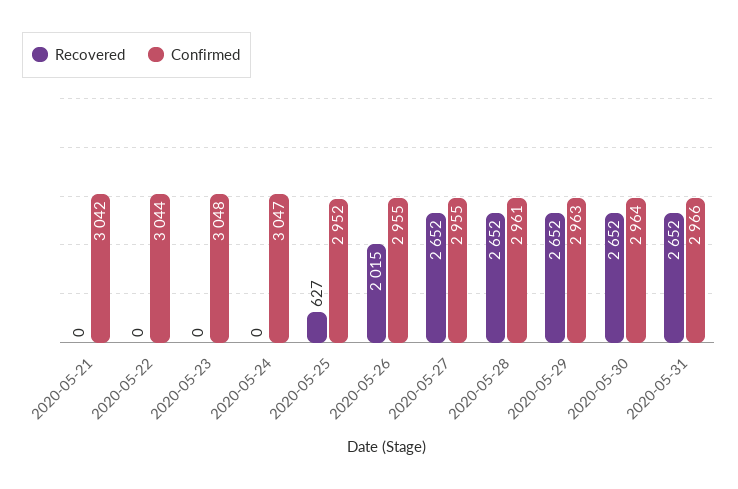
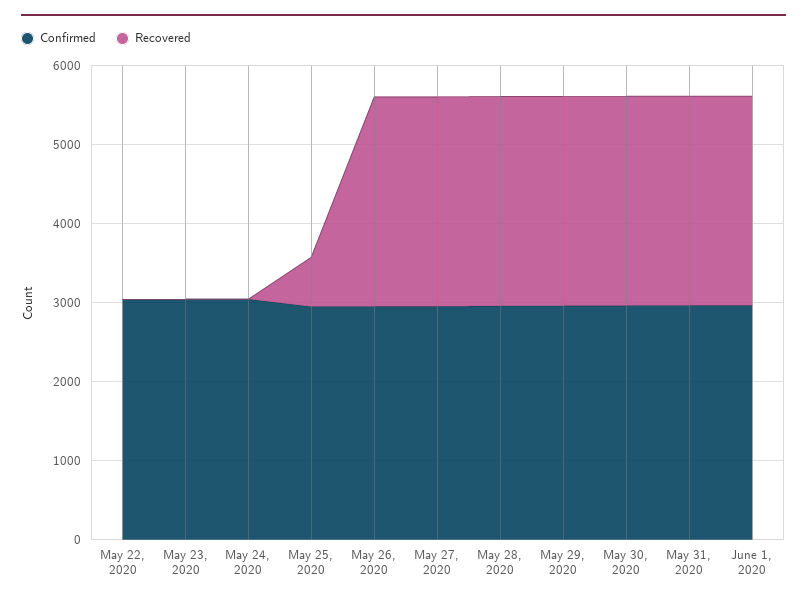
Recovered, 2020-05-21: 0 -> none
Confirmed, 2020-05-21: 3042 -> none
Recovered, 2020-05-26: 2015 -> 2600
Confirmed, June 1, 2020: none -> 3000
Recovered, June 1, 2020: none -> 2600

